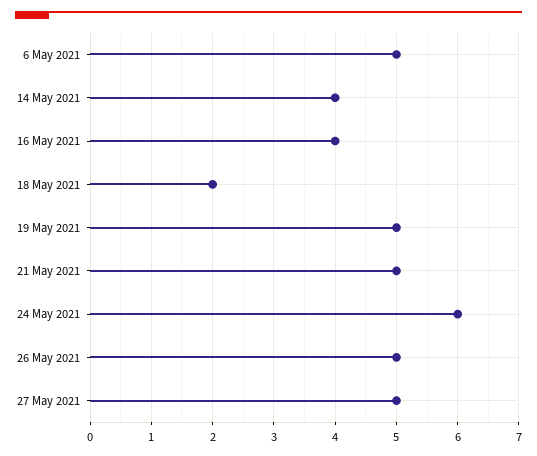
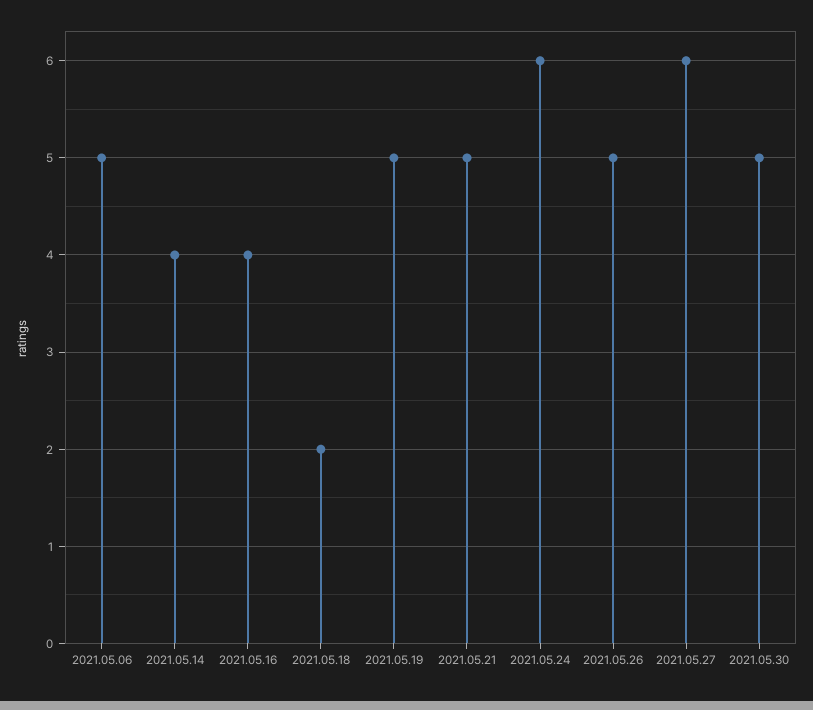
27 May 2021: 5 -> 6
2021.05.30: none -> 5

